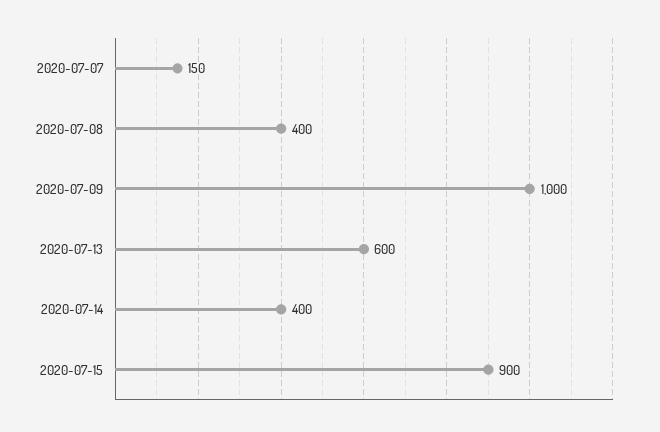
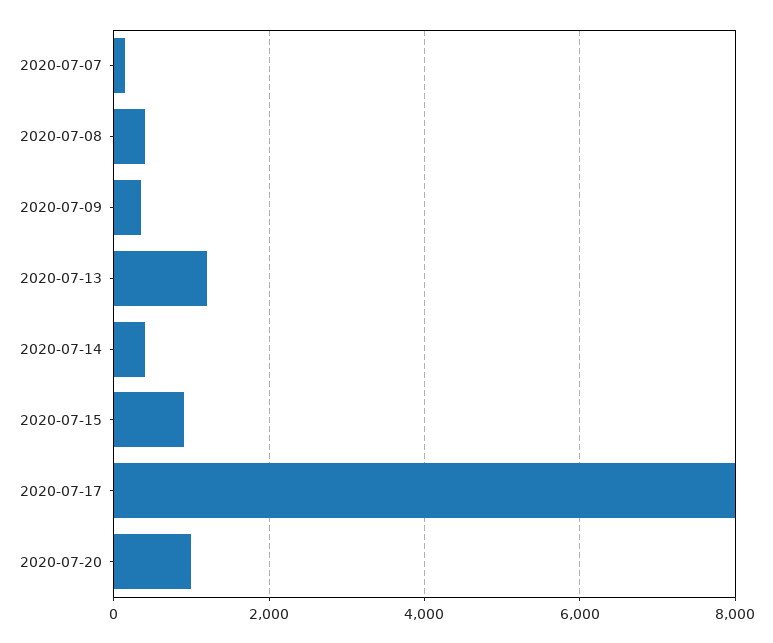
2020-07-09: 1000 -> 400
2020-07-13: 600 -> 1200
2020-07-17: none -> 8000
2020-07-20: none -> 1000

